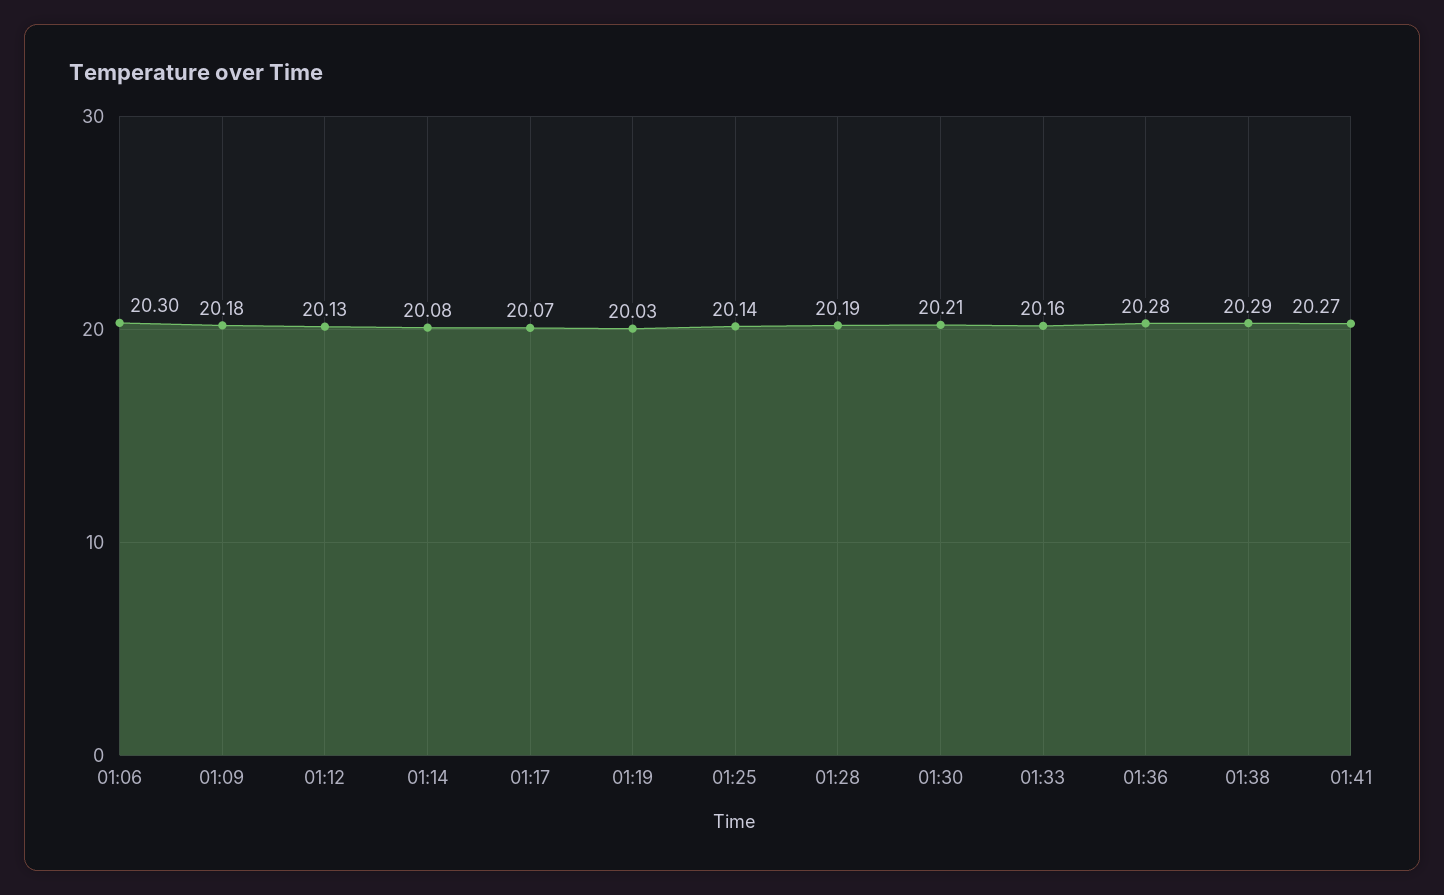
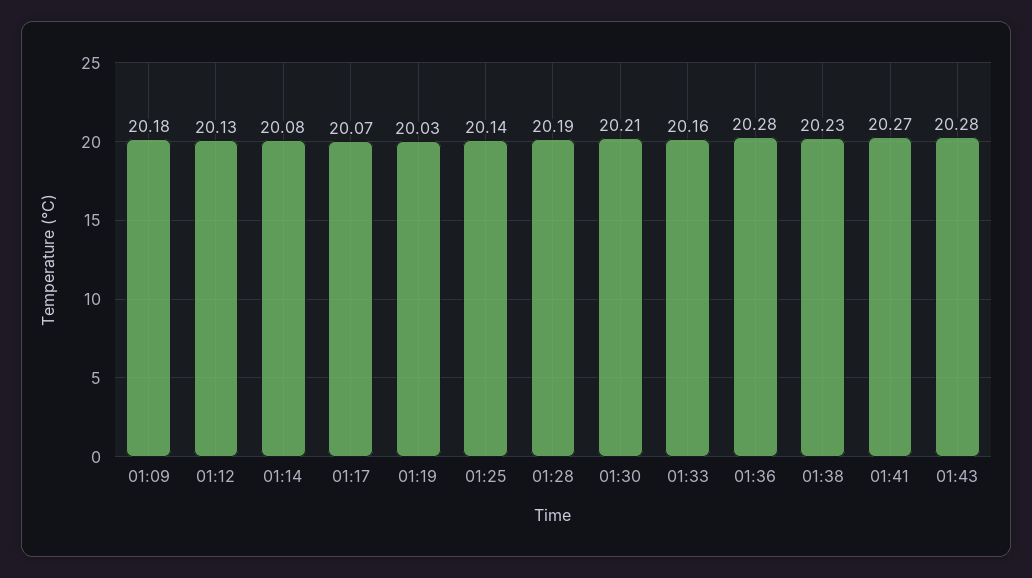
01:06: 20.3 -> none
01:38: 20.29 -> 20.23
01:43: none -> 20.28

